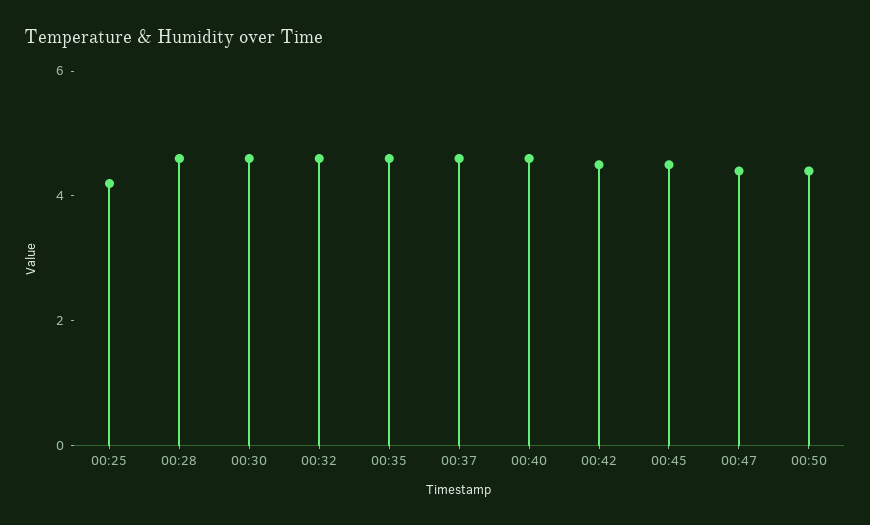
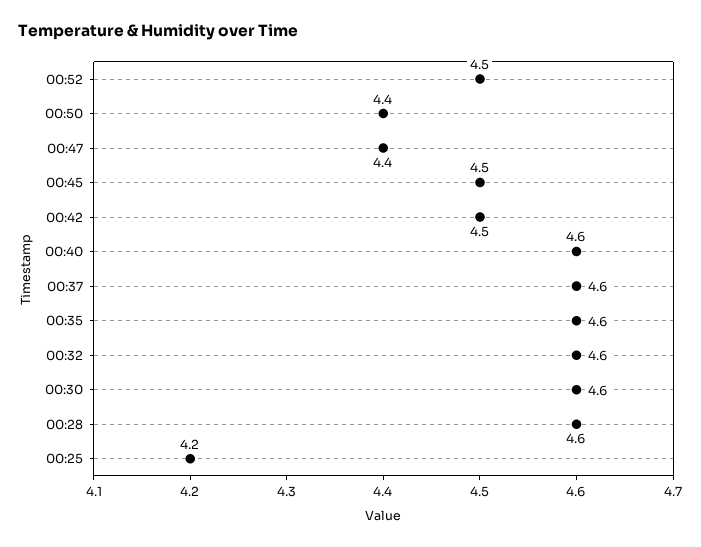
00:52: none -> 4.5

